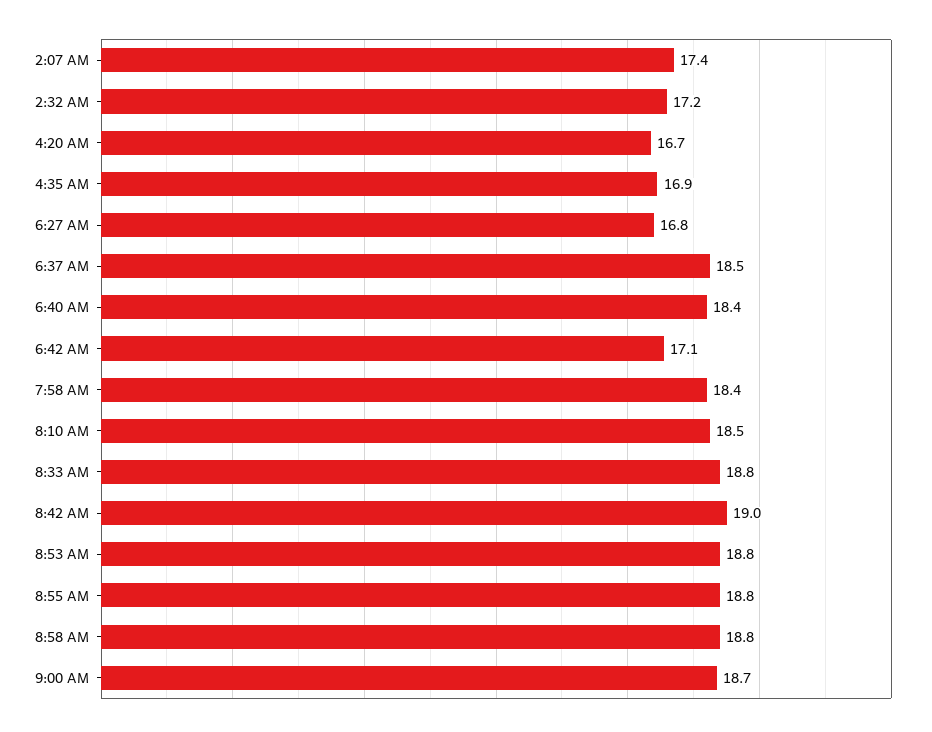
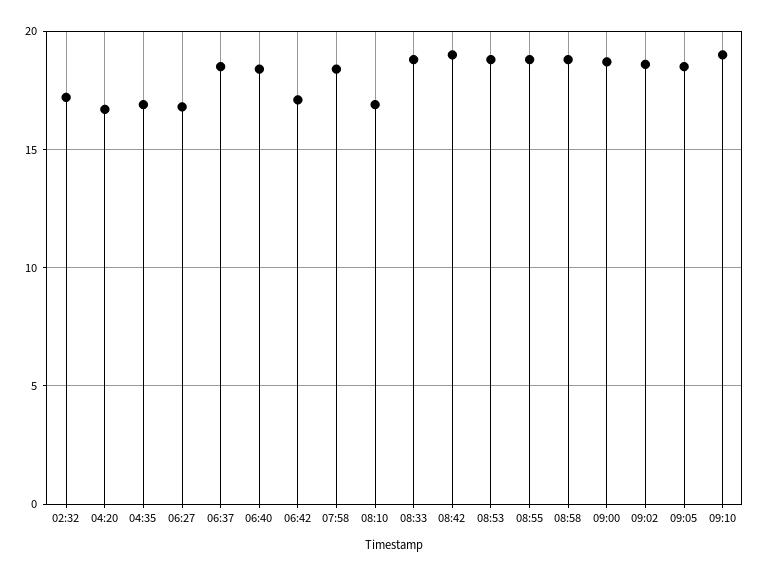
2:07 AM: 17.4 -> none
8:10 AM: 18.5 -> 17
09:02: none -> 18.5
09:05: none -> 18.5
09:10: none -> 19

